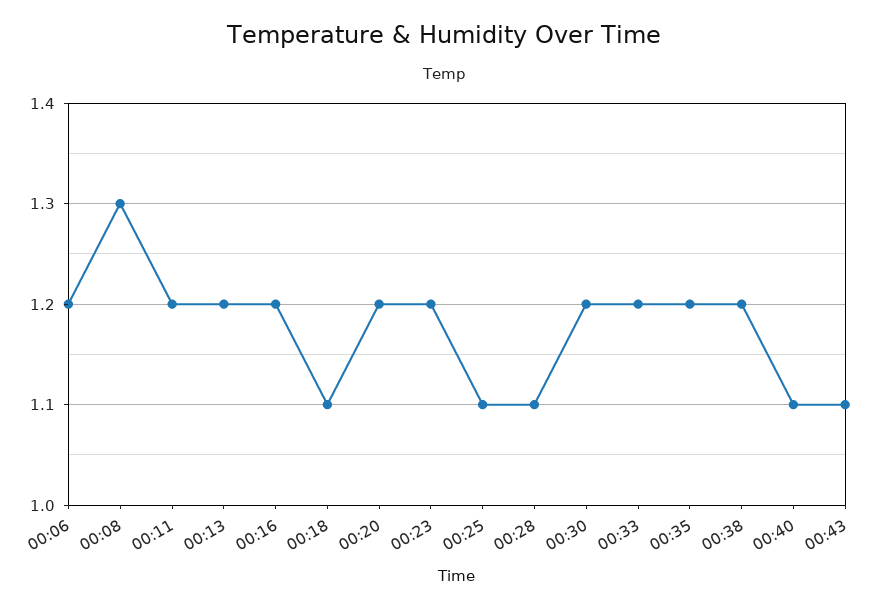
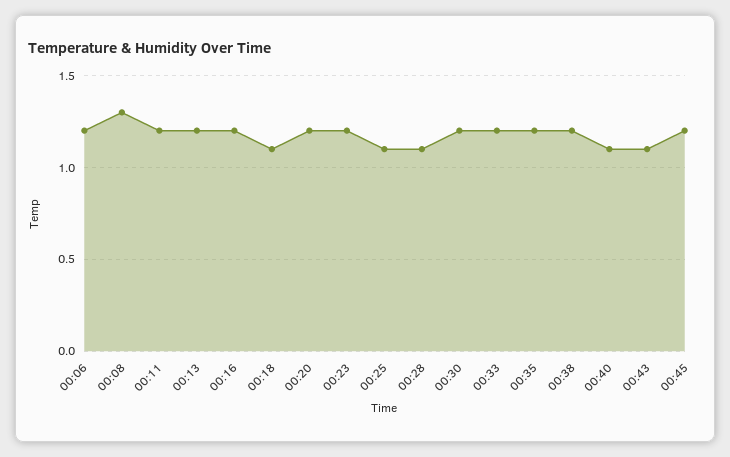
00:45: none -> 1.2

